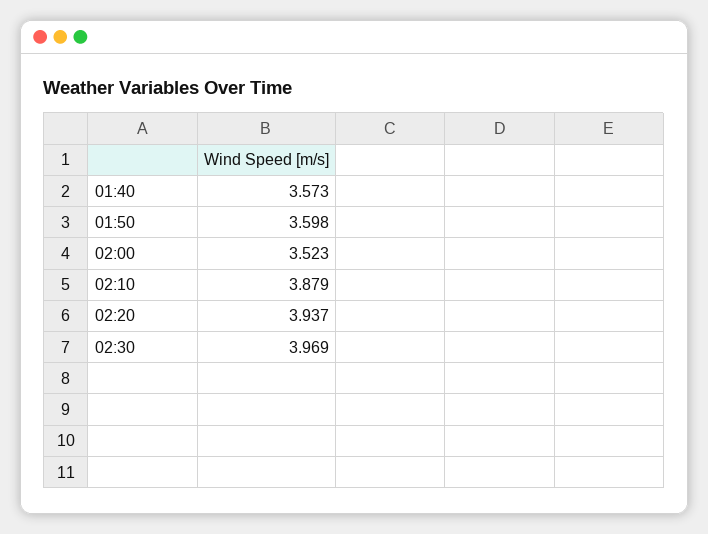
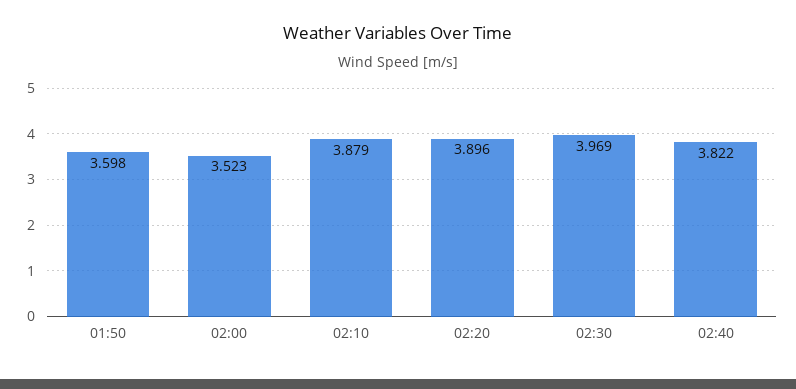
01:40: 3.573 -> none
02:20: 3.937 -> 3.896
02:40: none -> 3.822

